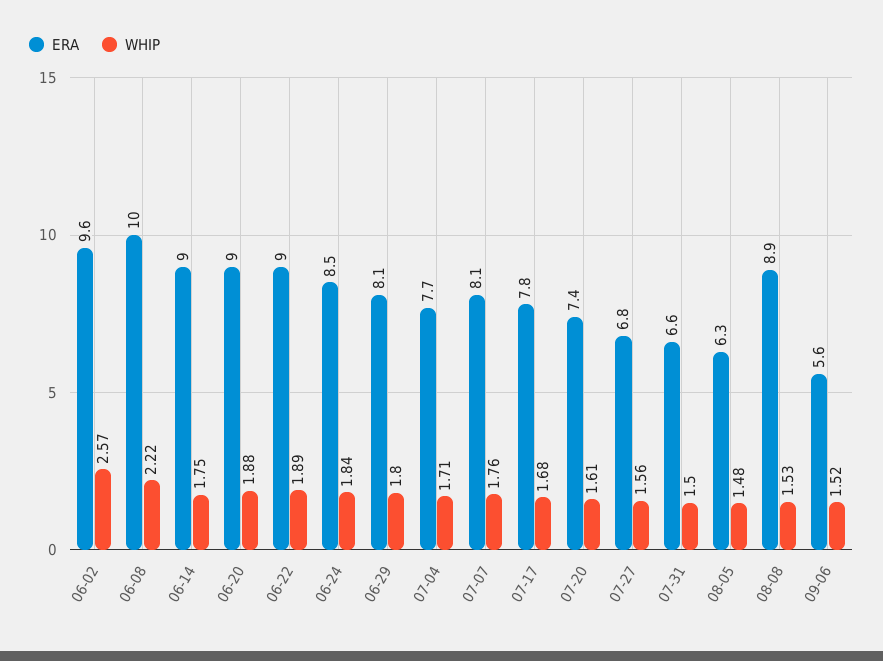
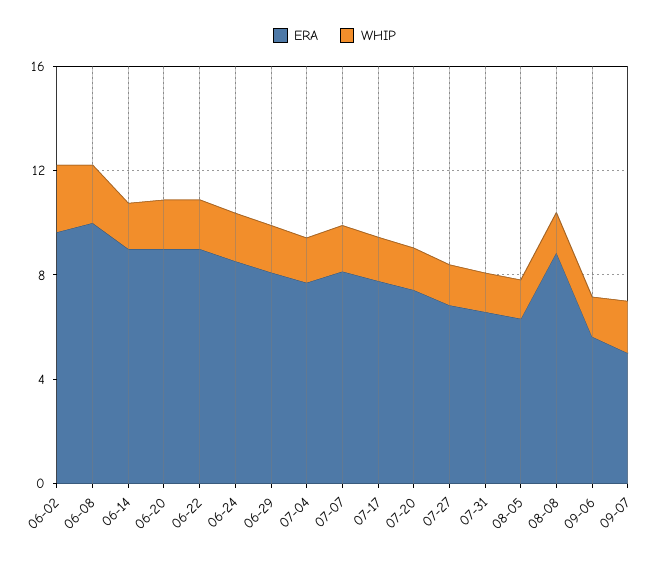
ERA, 09-07: none -> 5
WHIP, 09-07: none -> 2

